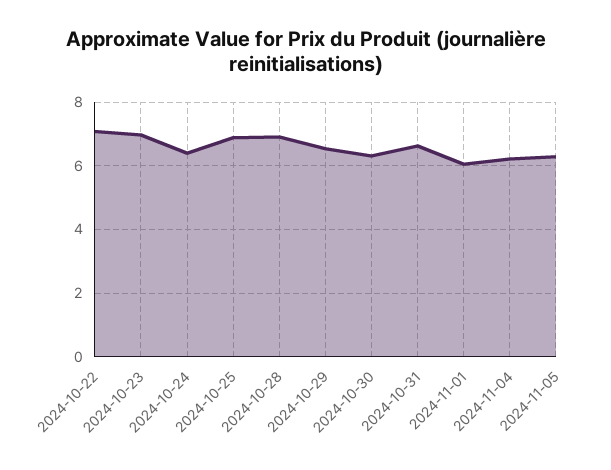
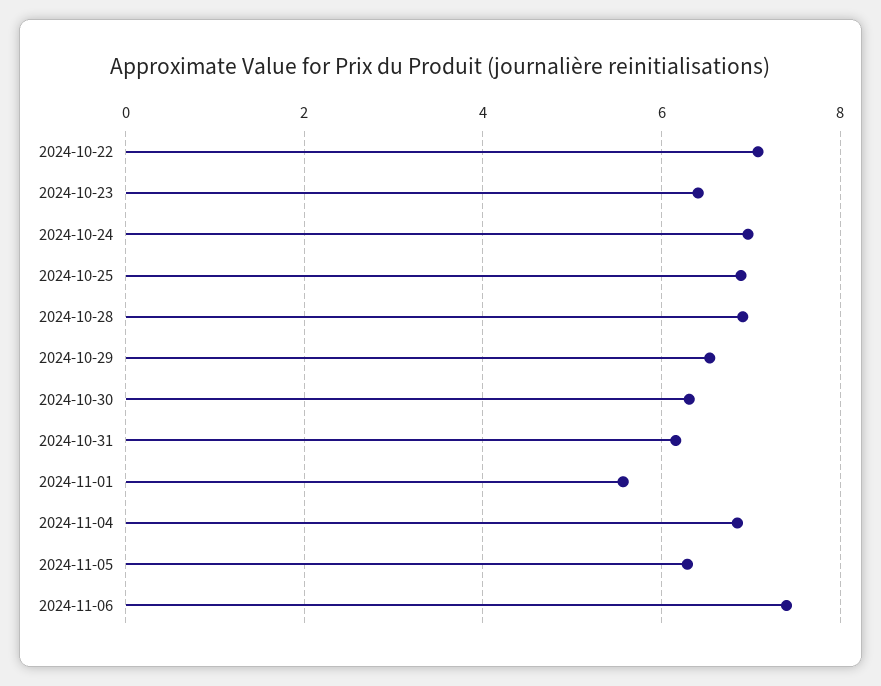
2024-10-23: 7 -> 6.4
2024-10-24: 6.4 -> 7
2024-10-31: 6.6 -> 6.2
2024-11-01: 6 -> 5.6
2024-11-04: 6.2 -> 6.8
2024-11-06: none -> 7.4

